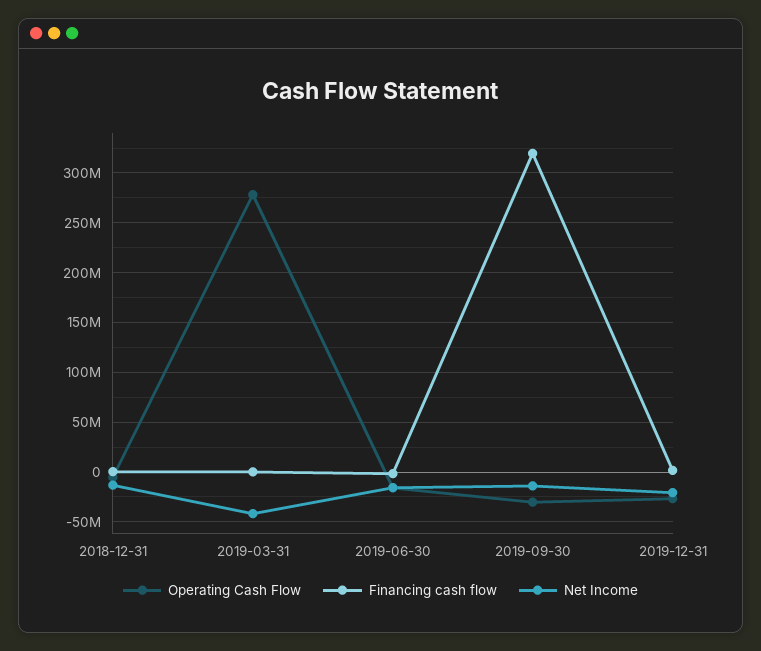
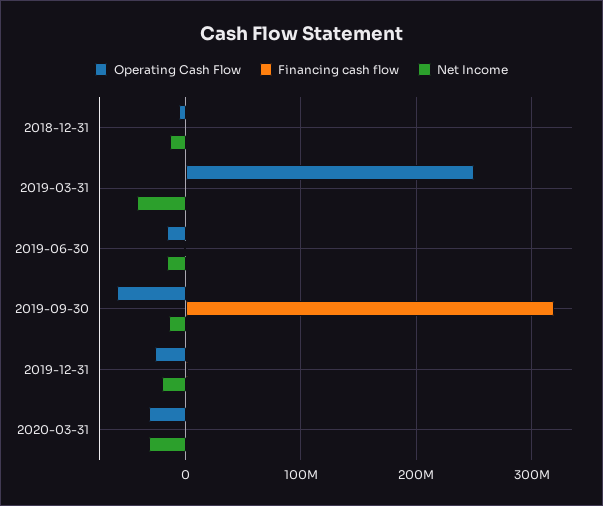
Operating Cash Flow, 2019-03-31: 280000000 -> 250000000
Operating Cash Flow, 2019-09-30: -30000000 -> -60000000
Operating Cash Flow, 2020-03-31: none -> -30000000
Financing cash flow, 2020-03-31: none -> 0
Net Income, 2020-03-31: none -> -30000000

